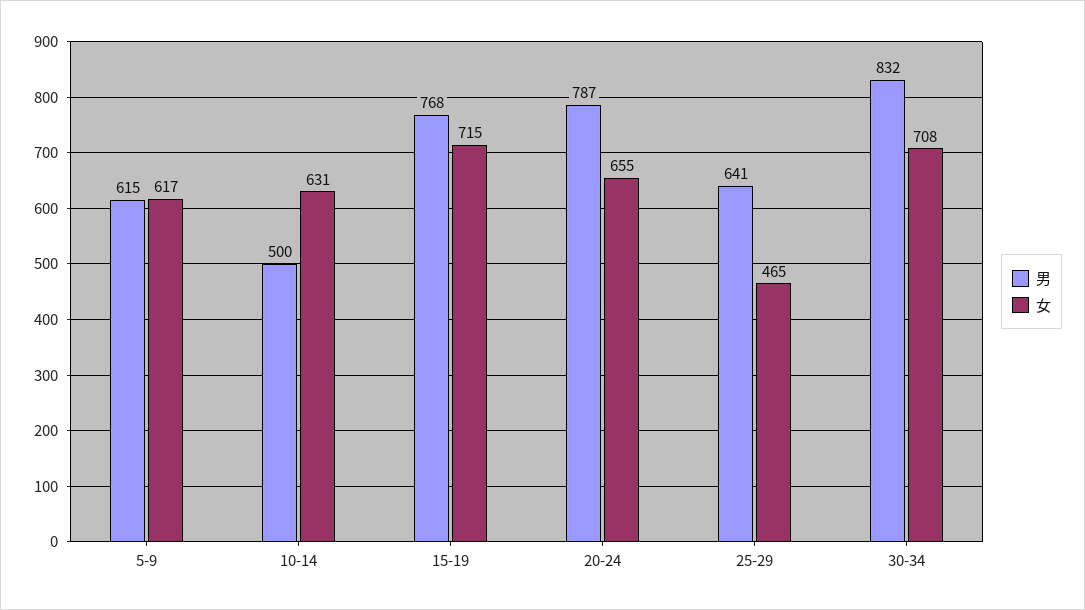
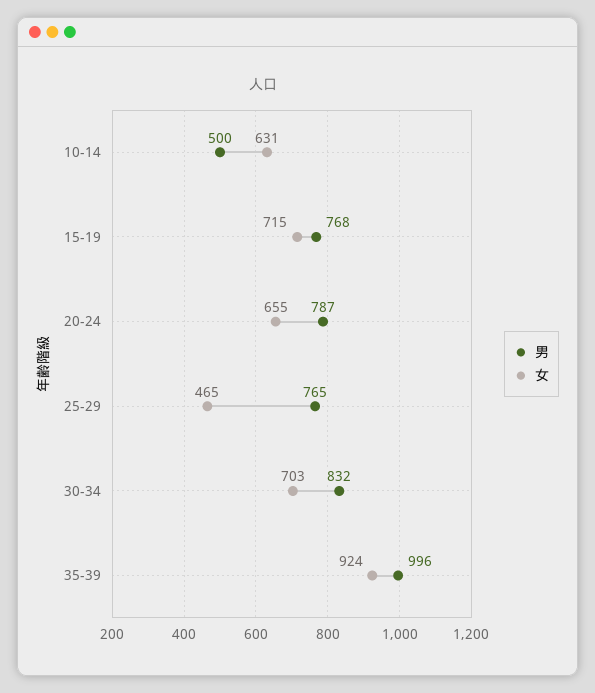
男, 5-9: 615 -> none
女, 5-9: 617 -> none
男, 25-29: 641 -> 765
女, 30-34: 708 -> 703
男, 35-39: none -> 996
女, 35-39: none -> 924

